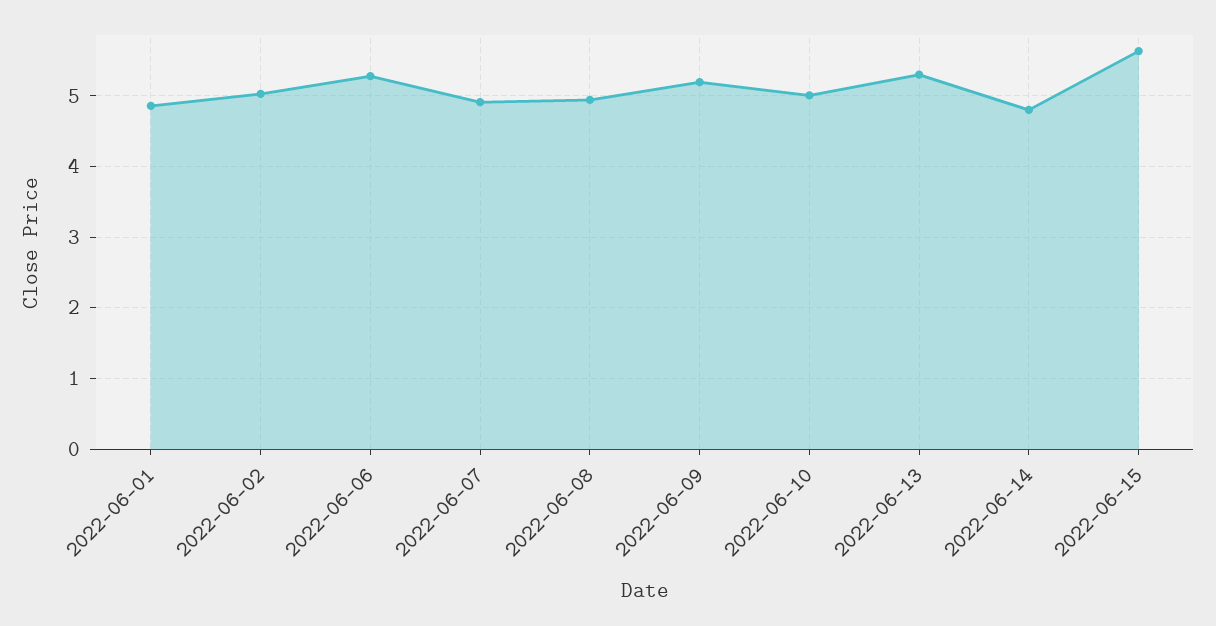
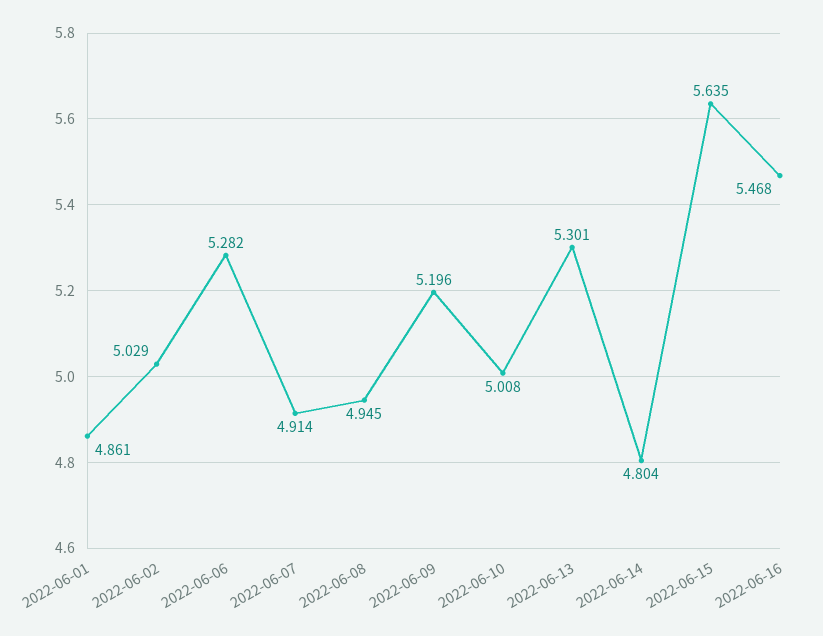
2022-06-16: none -> 5.468

